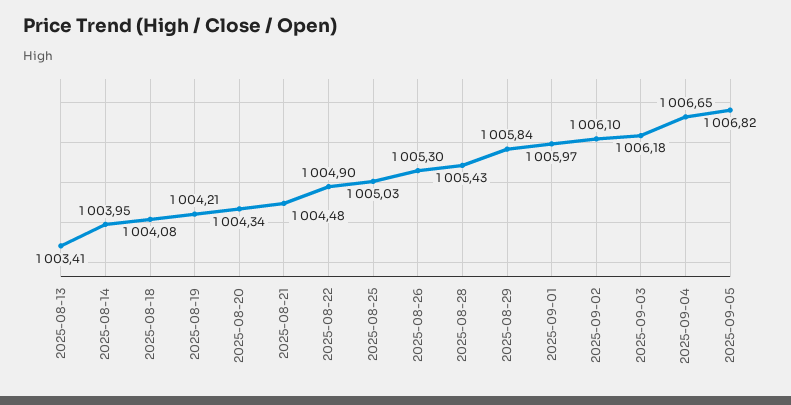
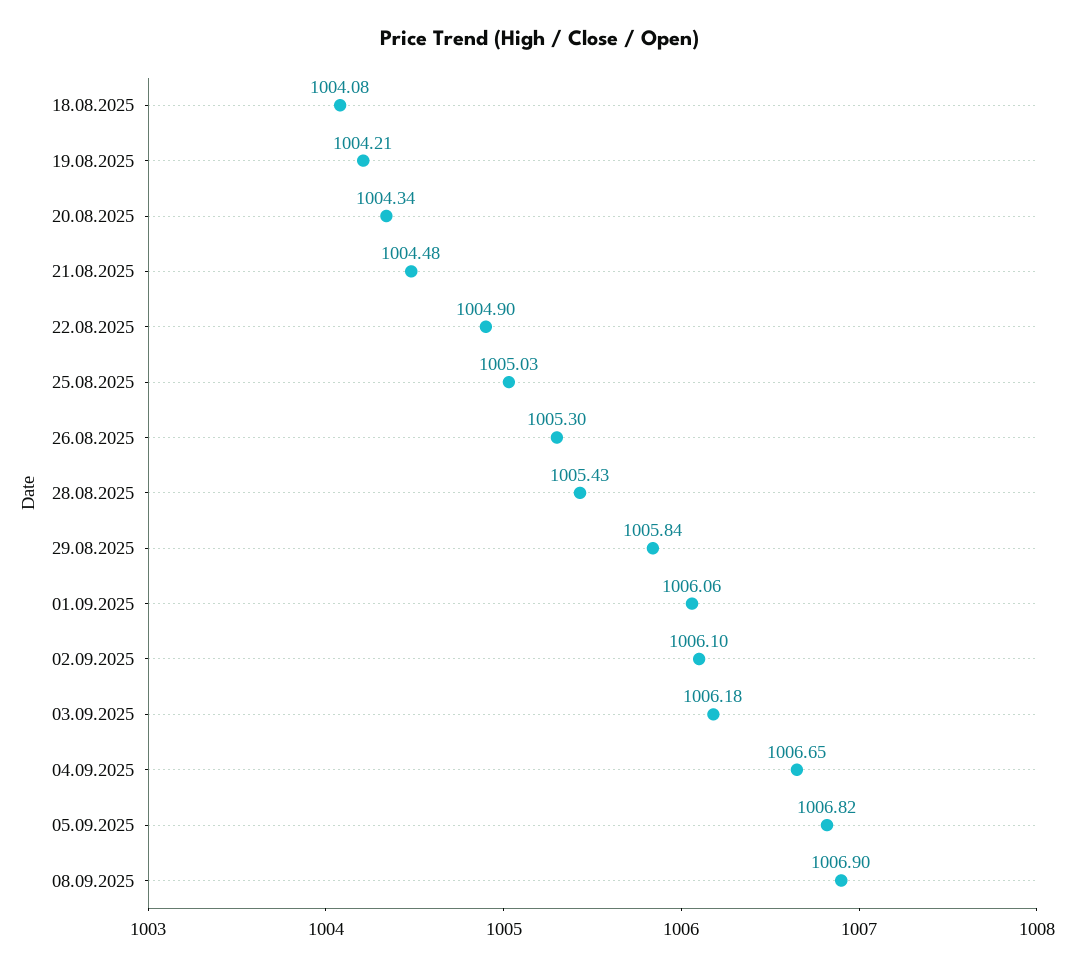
2025-08-13: 1003.41 -> none
2025-08-14: 1003.95 -> none
2025-09-01: 1005.97 -> 1006.06
08.09.2025: none -> 1006.9

